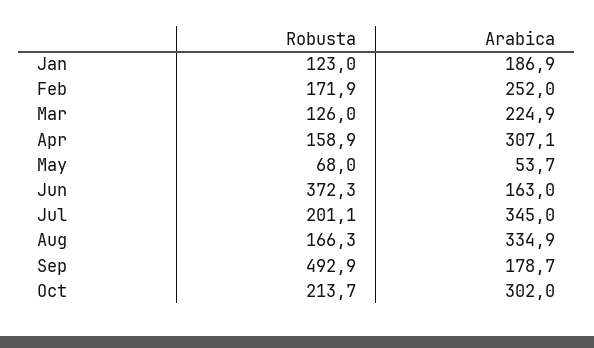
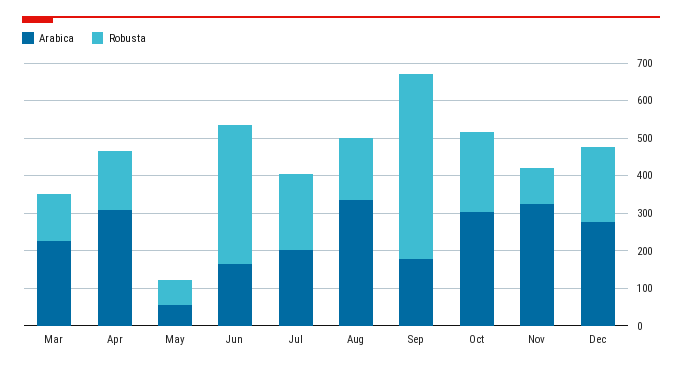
Robusta, Jan: 123 -> none
Arabica, Jan: 186.9 -> none
Robusta, Feb: 171.9 -> none
Arabica, Feb: 252 -> none
Arabica, Jul: 345 -> 200
Arabica, Nov: none -> 325
Robusta, Nov: none -> 100
Arabica, Dec: none -> 275
Robusta, Dec: none -> 200

